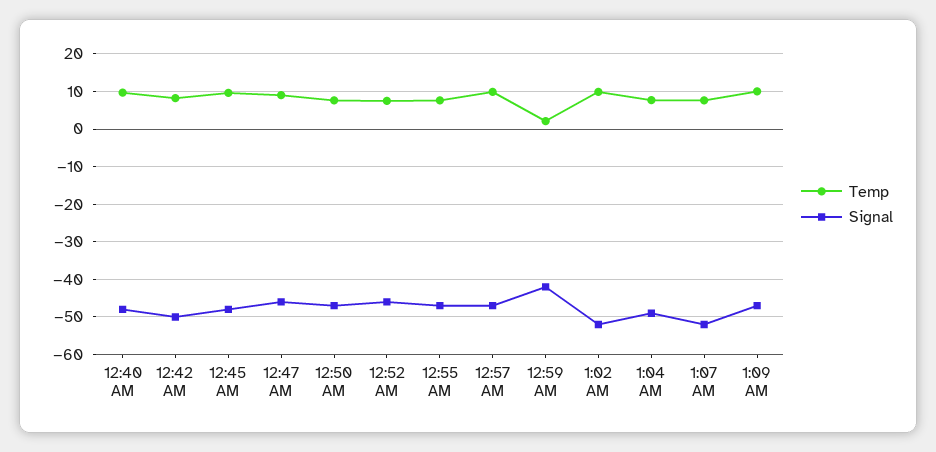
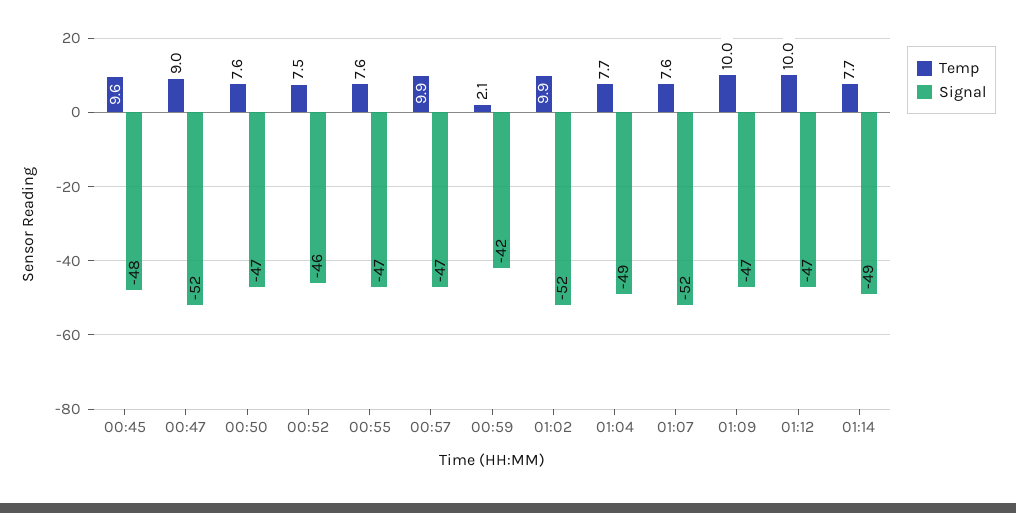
Temp, 12:40 AM: 10 -> none
Signal, 12:40 AM: -48 -> none
Temp, 12:42 AM: 8 -> none
Signal, 12:42 AM: -50 -> none
Signal, 12:47 AM: -46 -> -52
Temp, 01:12: none -> 10
Signal, 01:12: none -> -47
Temp, 01:14: none -> 7.7
Signal, 01:14: none -> -49

